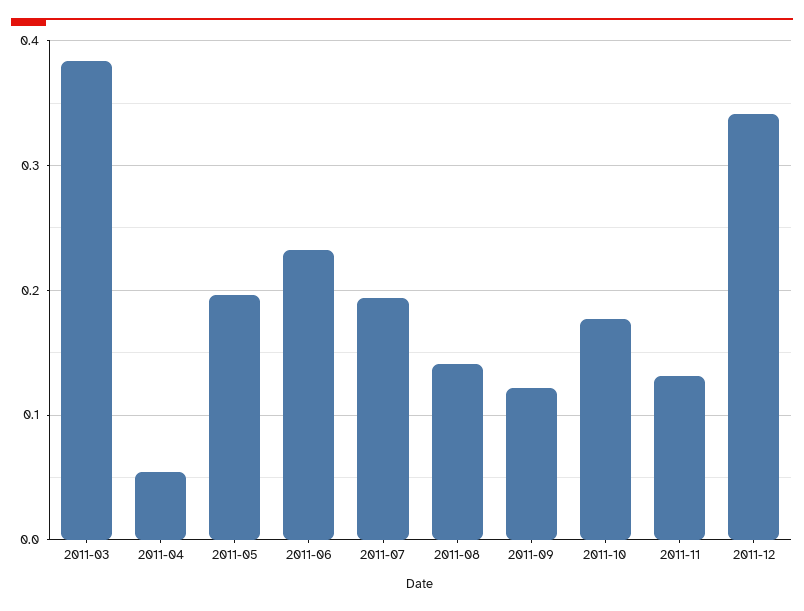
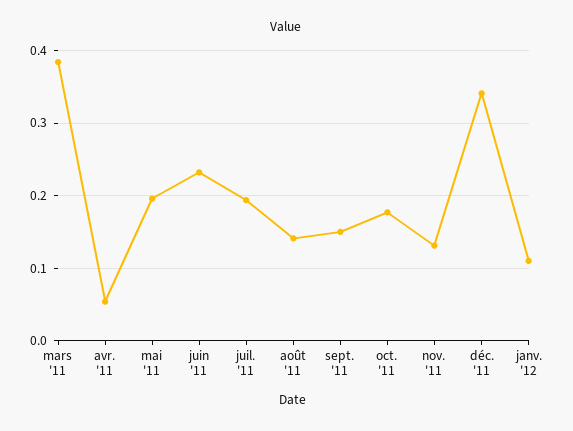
2011-09: 0.12 -> 0.15
janv. '12: none -> 0.11

